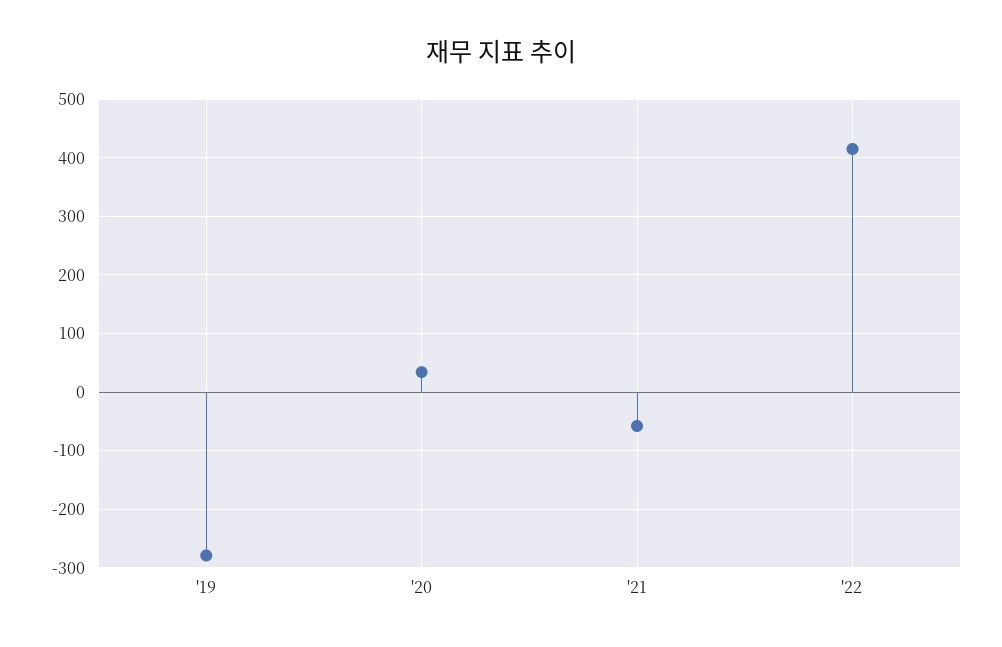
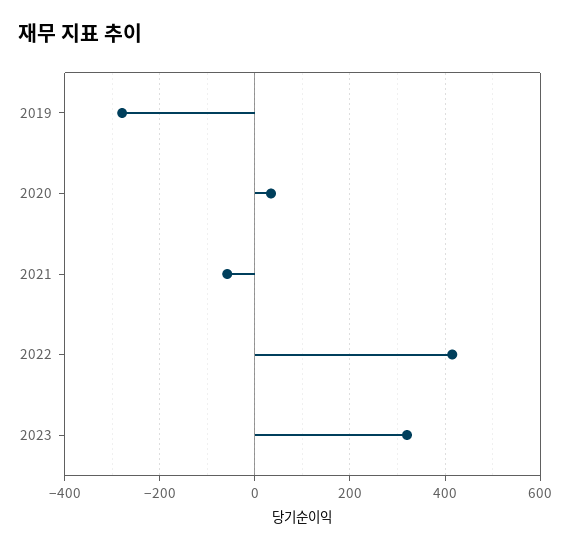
2023: none -> 320

